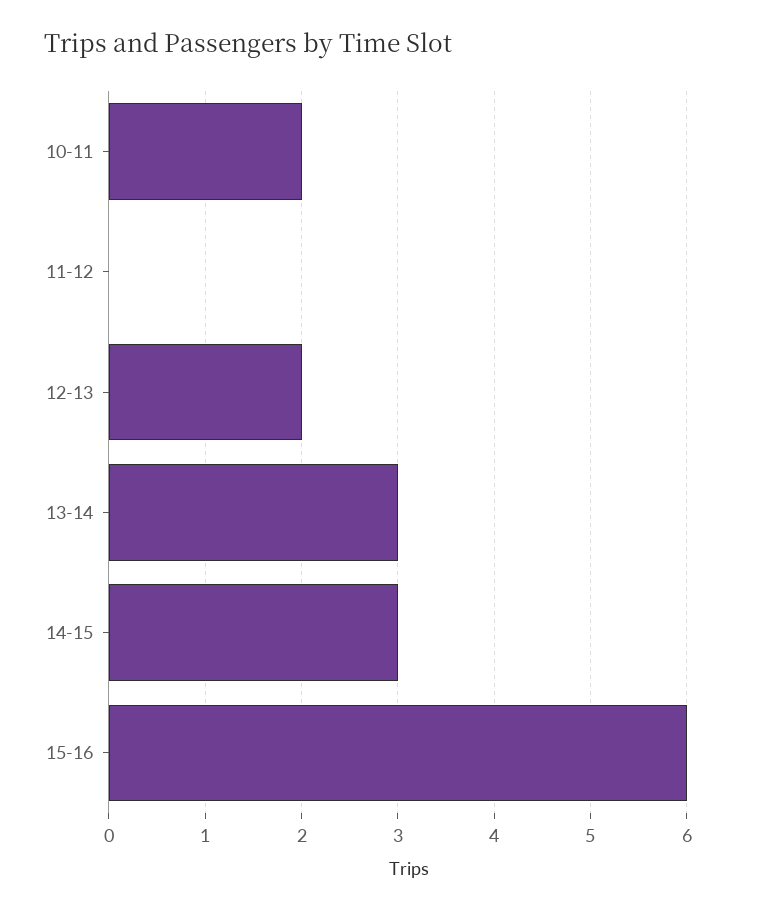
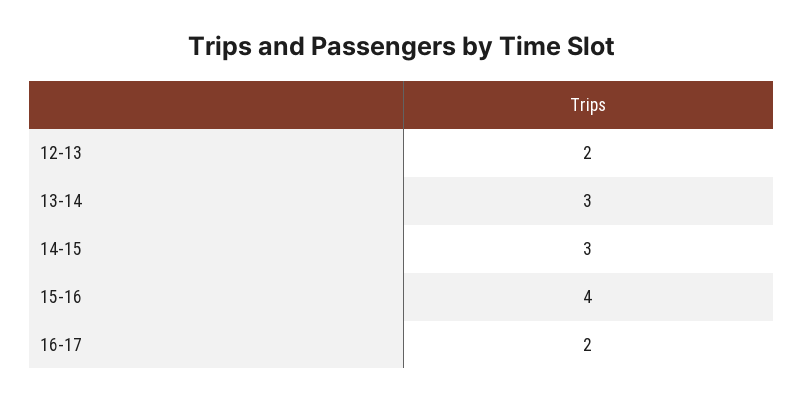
10-11: 2 -> none
11-12: 0 -> none
15-16: 6 -> 4
16-17: none -> 2

